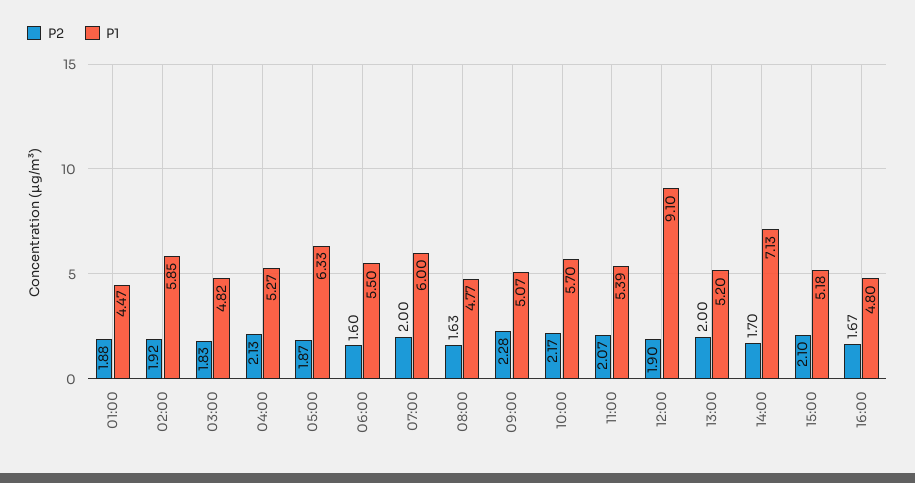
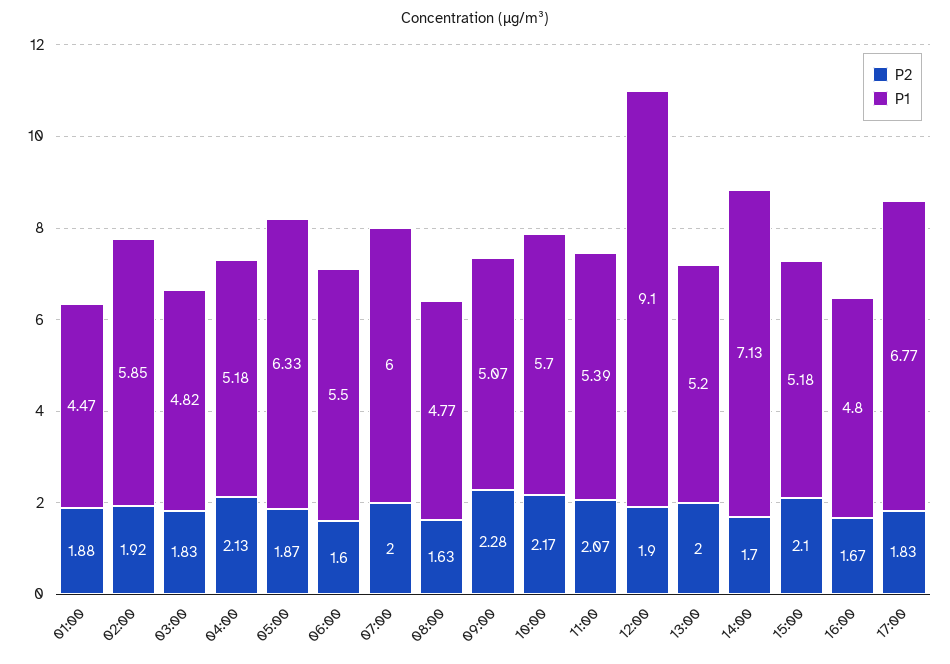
P1, 04:00: 5.27 -> 5.18
P2, 17:00: none -> 1.83
P1, 17:00: none -> 6.77

